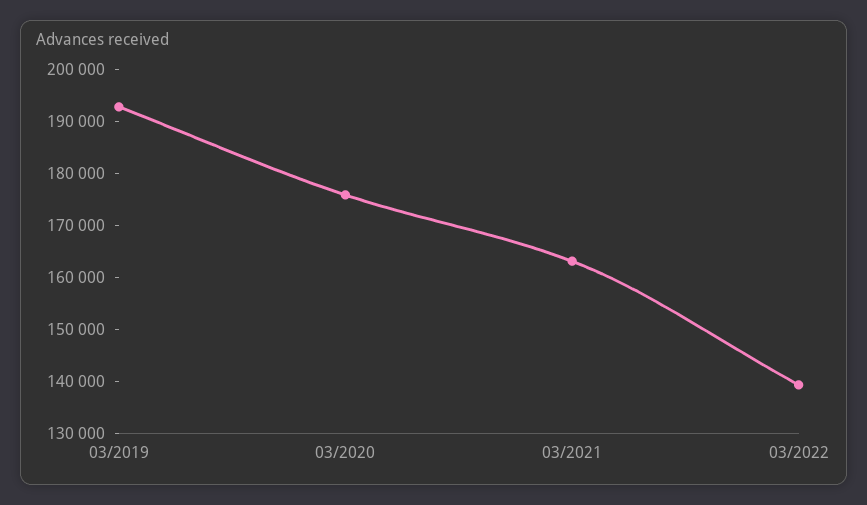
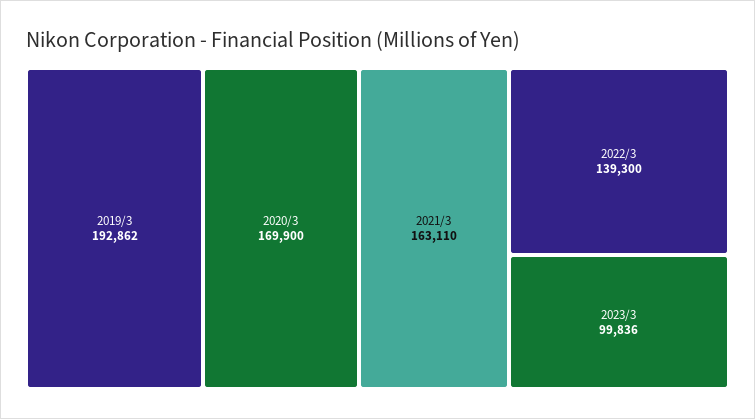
03/2020: 176000 -> 169900
2023/3: none -> 99836

